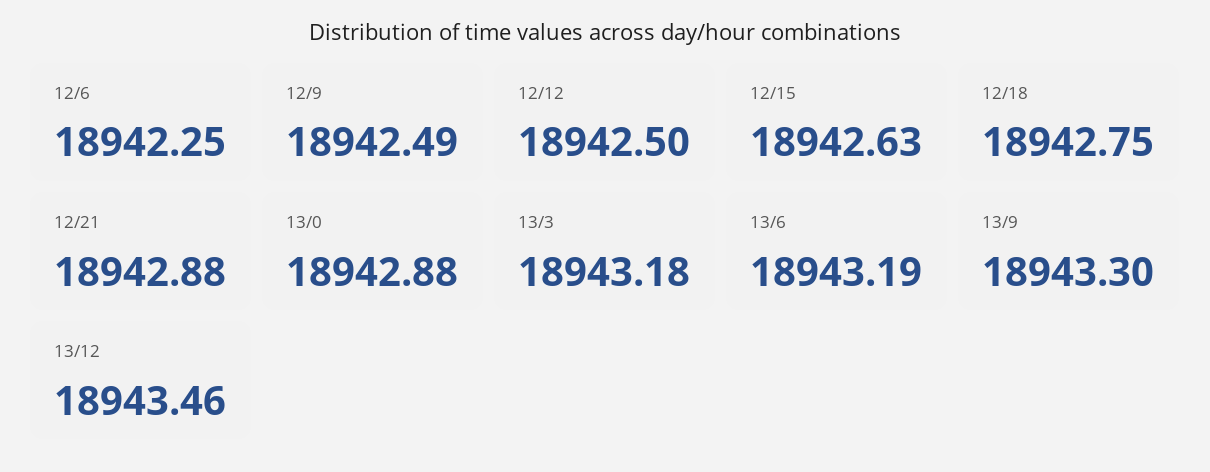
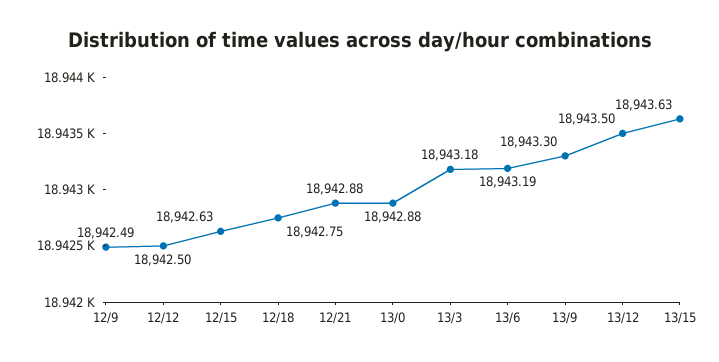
12/6: 18942.25 -> none
13/12: 18943.46 -> 18943.5
13/15: none -> 18943.63

